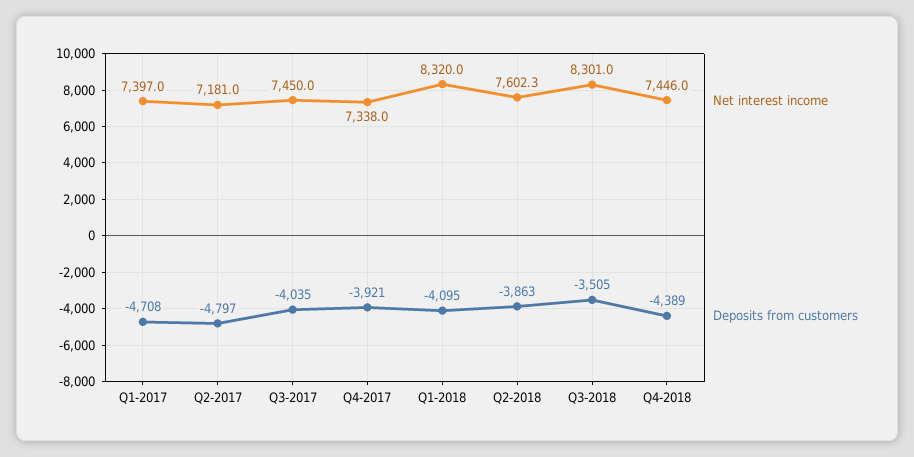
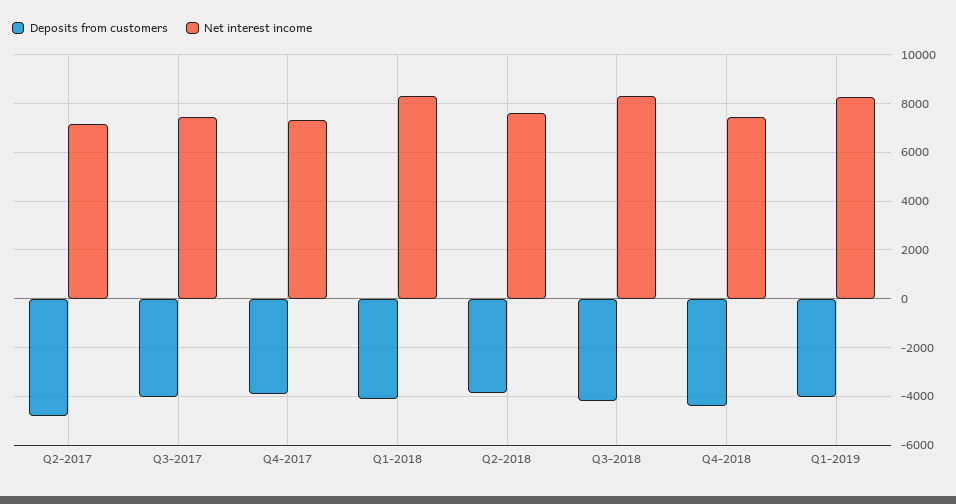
Net interest income, Q1-2017: 7397 -> none
Deposits from customers, Q1-2017: -4708 -> none
Deposits from customers, Q3-2018: -3505 -> -4250
Deposits from customers, Q1-2019: none -> -4000
Net interest income, Q1-2019: none -> 8250

